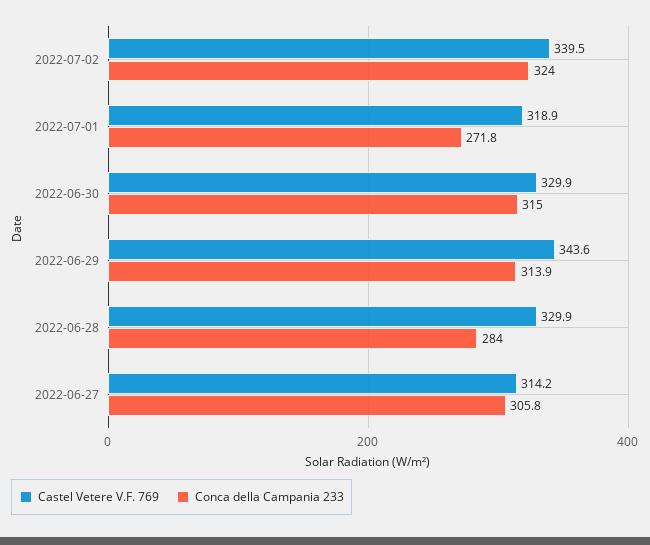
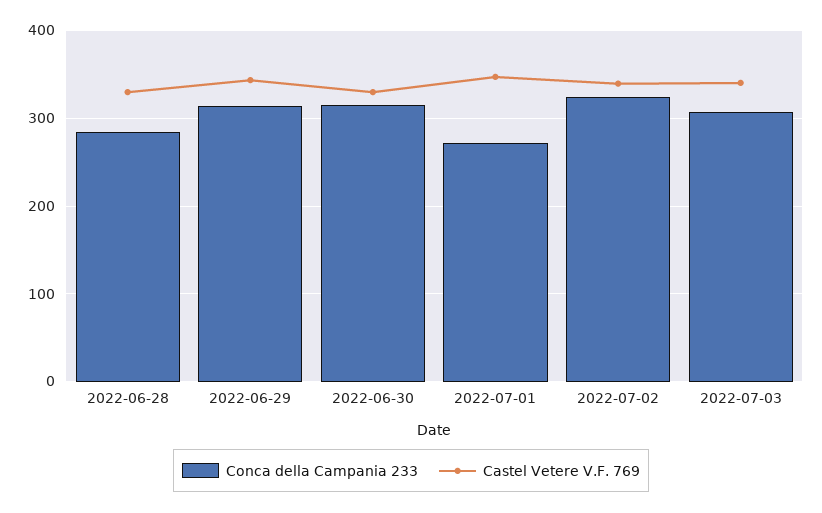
Castel Vetere V.F. 769, 2022-07-01: 318.9 -> 350
Castel Vetere V.F. 769, 2022-06-27: 314.2 -> none
Conca della Campania 233, 2022-06-27: 305.8 -> none
Conca della Campania 233, 2022-07-03: none -> 310
Castel Vetere V.F. 769, 2022-07-03: none -> 340

